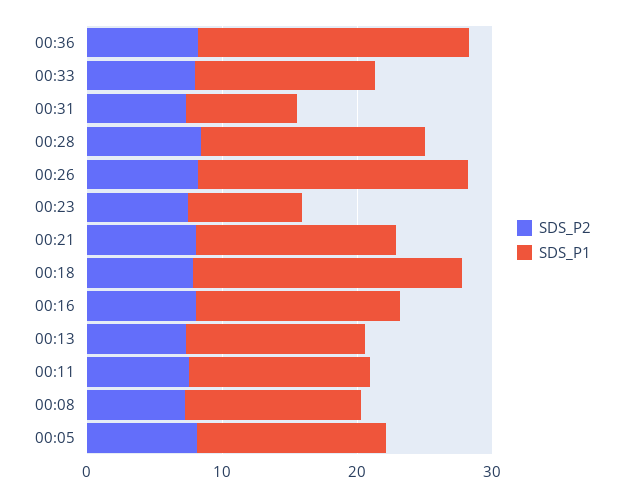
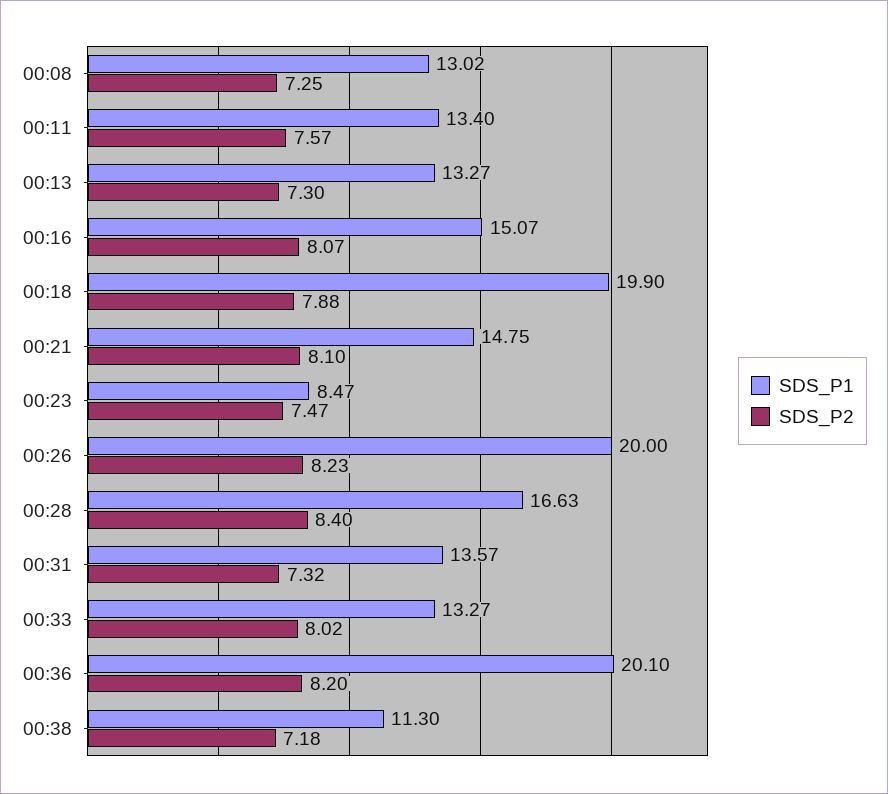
SDS_P1, 00:31: 8 -> 13.57
SDS_P2, 00:05: 8 -> none
SDS_P1, 00:05: 14 -> none
SDS_P1, 00:38: none -> 11.3
SDS_P2, 00:38: none -> 7.18

